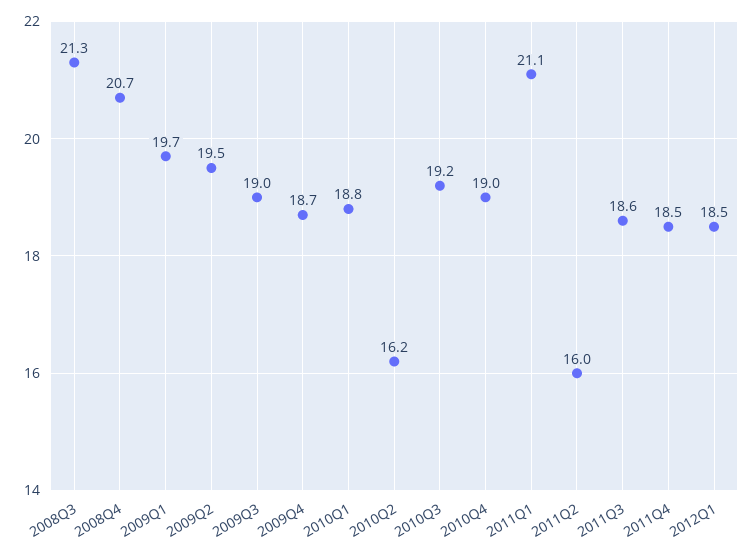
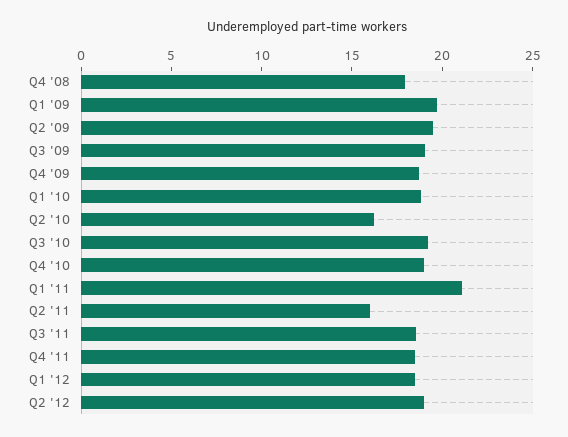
2008Q3: 21.3 -> none
2008Q4: 20.7 -> 18
Q2 '12: none -> 19

